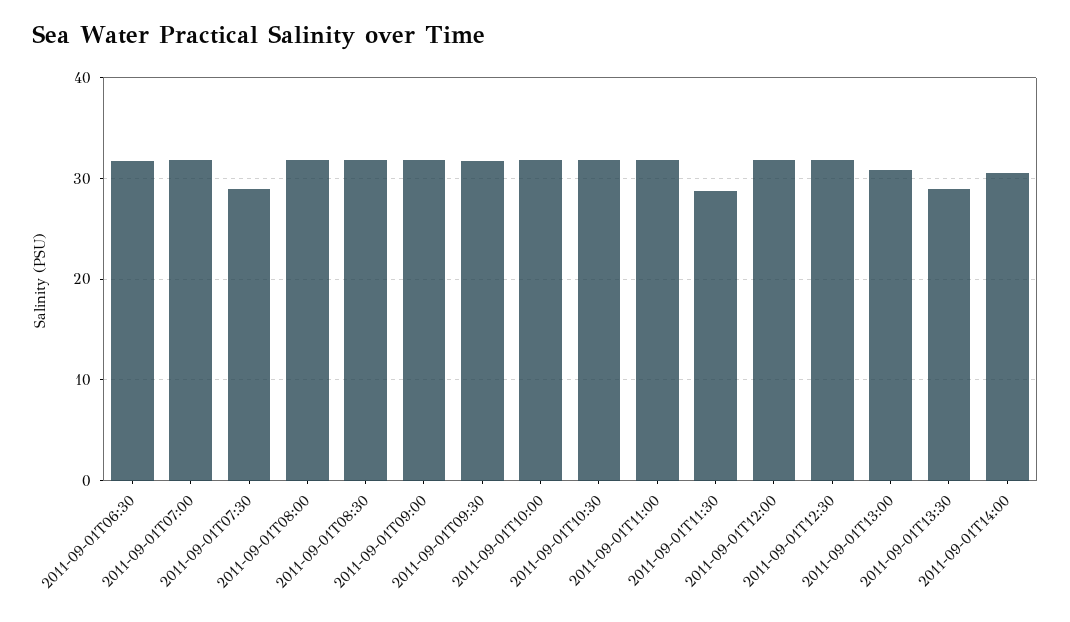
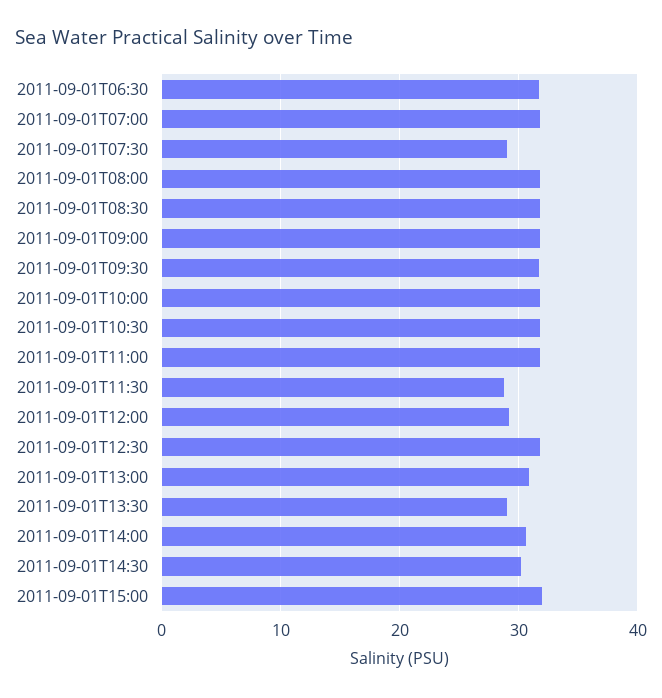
2011-09-01T12:00: 32 -> 29
2011-09-01T14:30: none -> 30
2011-09-01T15:00: none -> 32

